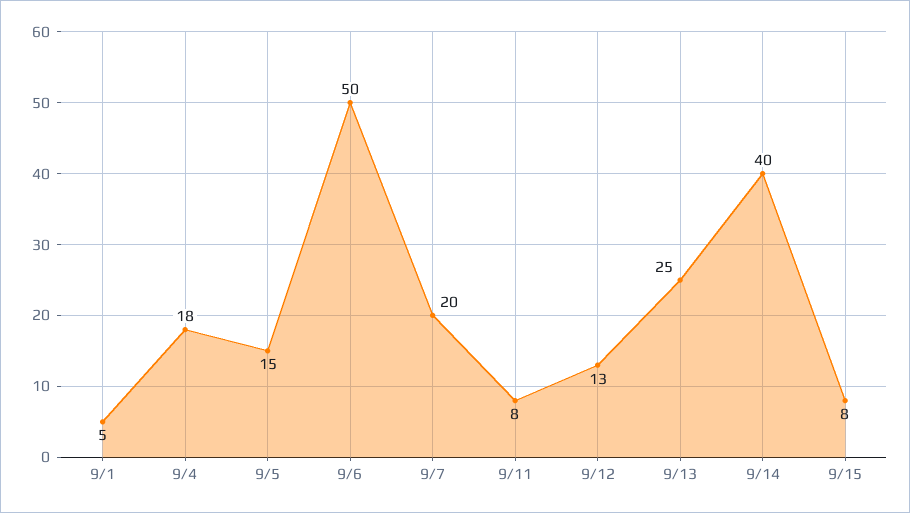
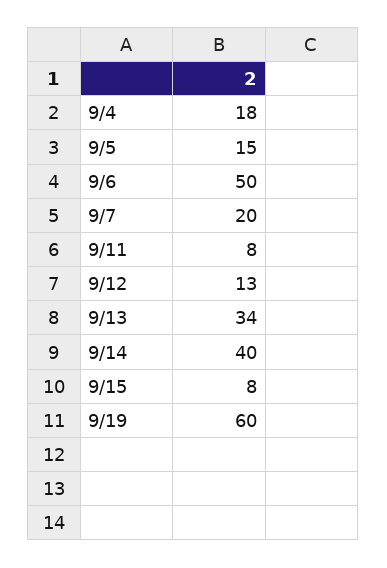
9/1: 5 -> none
9/13: 25 -> 34
9/19: none -> 60

